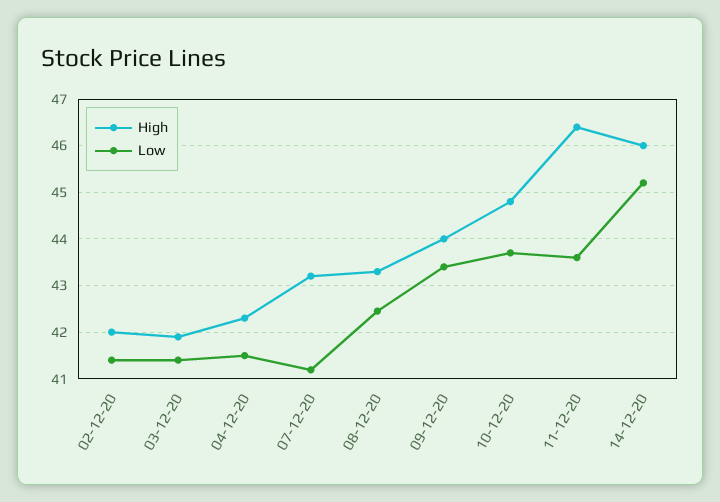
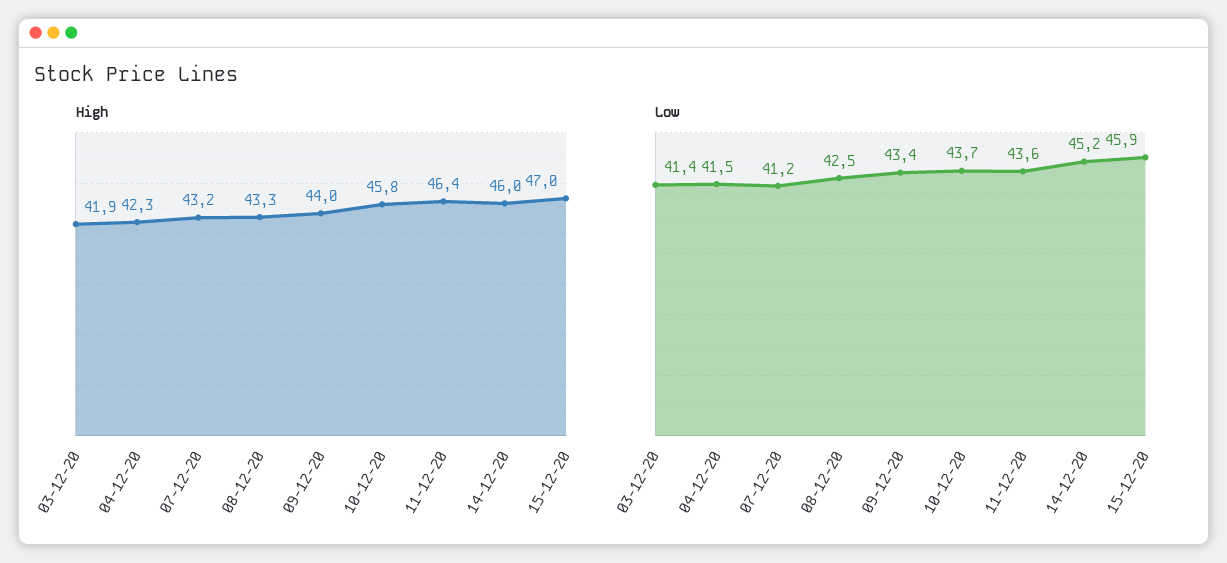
High, 02-12-20: 42 -> none
Low, 02-12-20: 41.4 -> none
High, 10-12-20: 44.8 -> 45.8
High, 15-12-20: none -> 47
Low, 15-12-20: none -> 45.9

